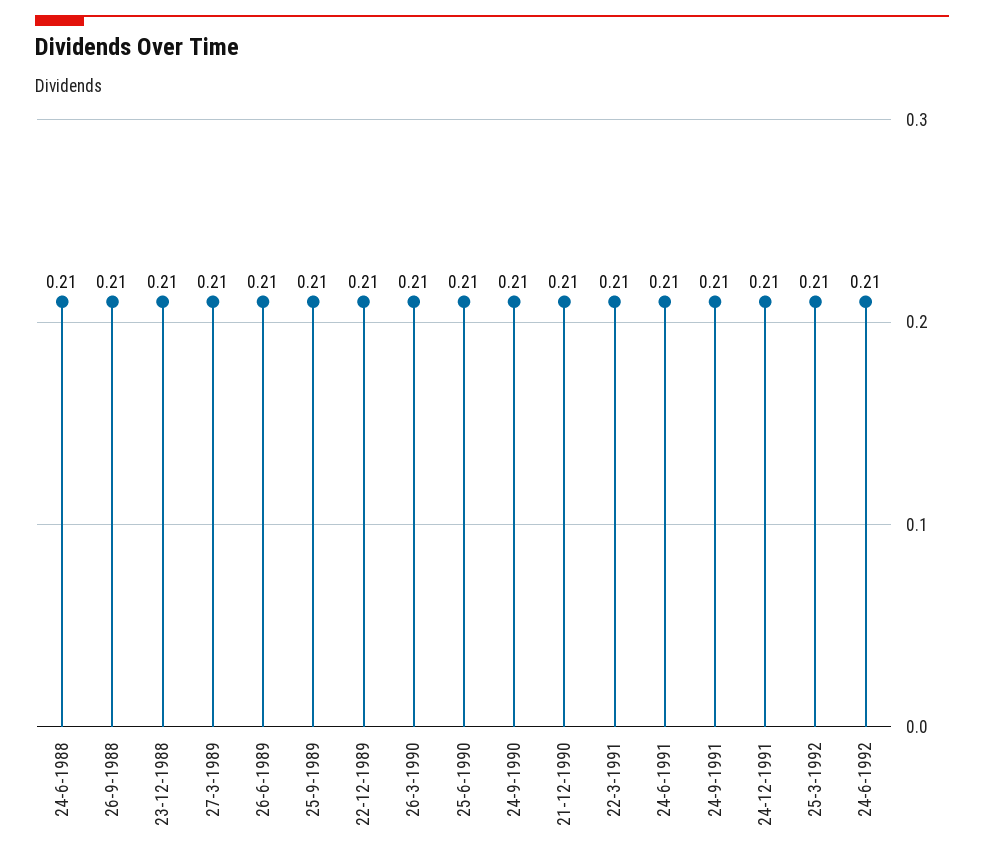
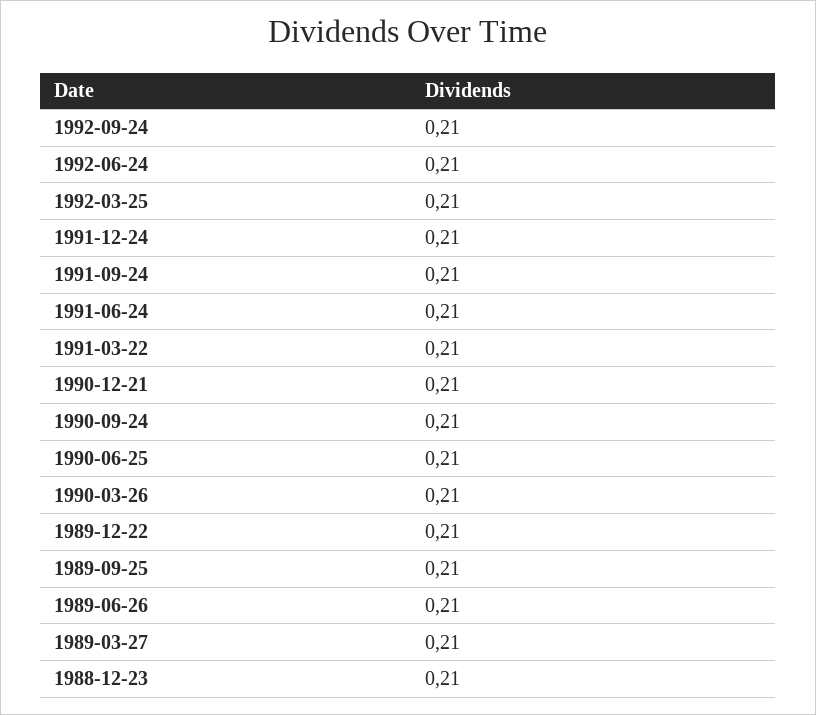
24-6-1988: 0.21 -> none
26-9-1988: 0.21 -> none
1992-09-24: none -> 0.21

